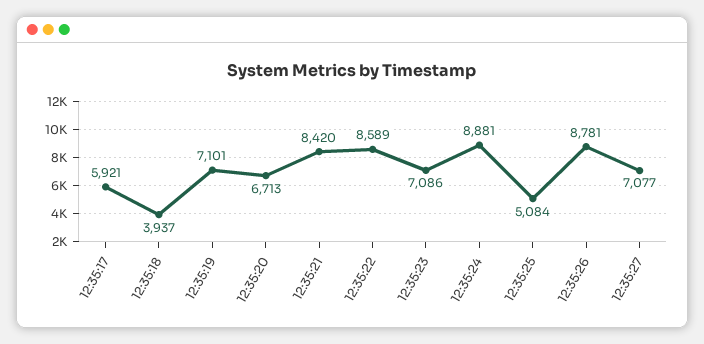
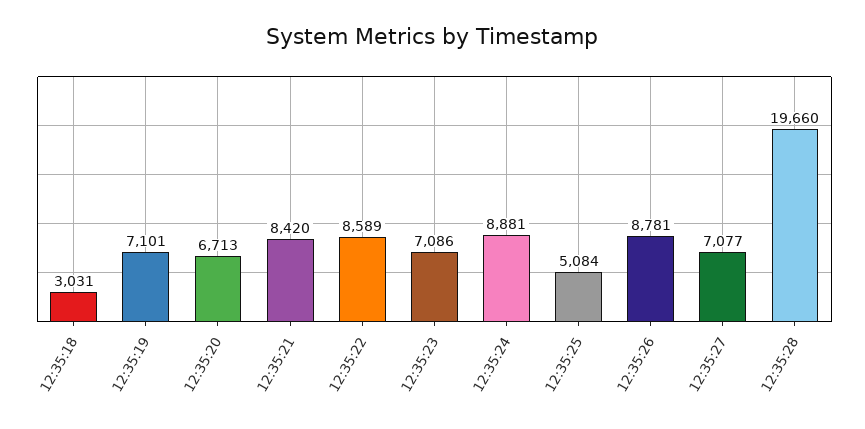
12:35:17: 5921 -> none
12:35:18: 3937 -> 3031
12:35:28: none -> 19660

